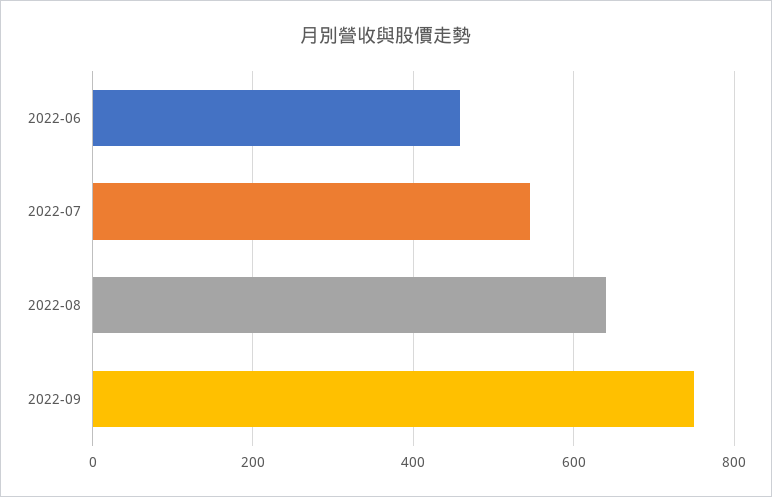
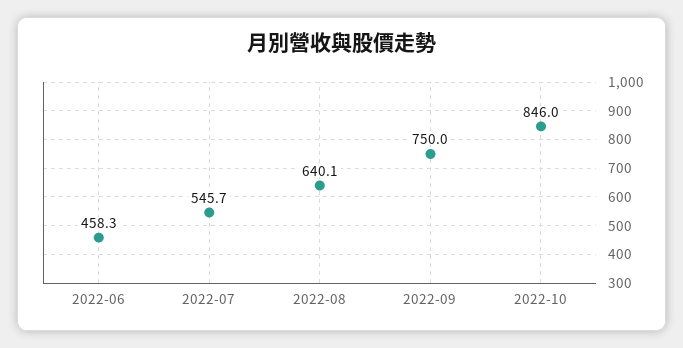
2022-10: none -> 846

